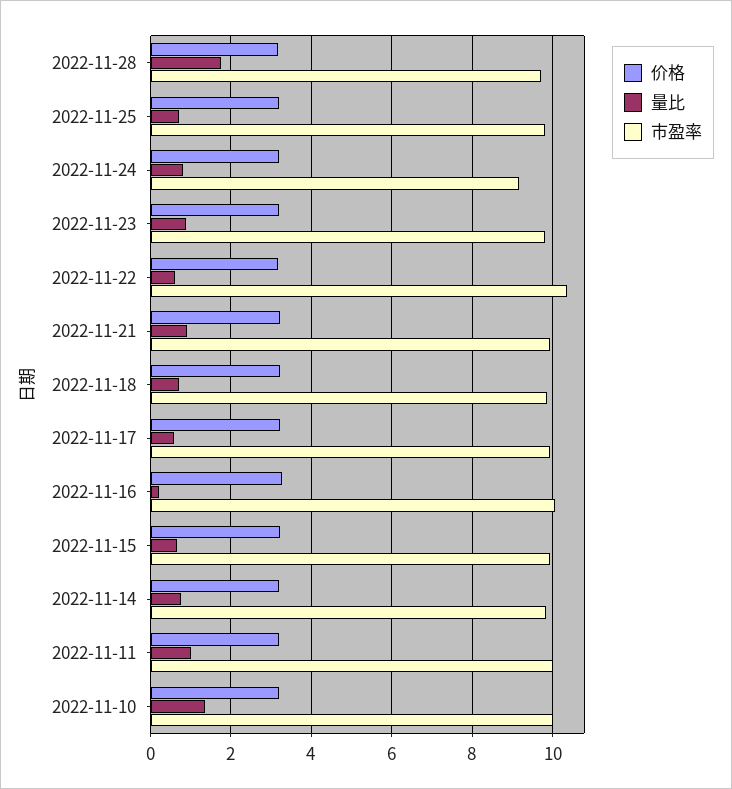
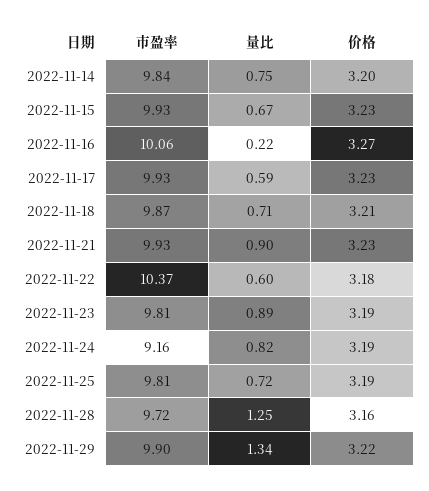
量比, 2022-11-28: 1.8 -> 1.25
价格, 2022-11-11: 3.2 -> none
量比, 2022-11-11: 1 -> none
市盈率, 2022-11-11: 10 -> none
价格, 2022-11-10: 3.2 -> none
量比, 2022-11-10: 1.4 -> none
市盈率, 2022-11-10: 10 -> none
市盈率, 2022-11-29: none -> 9.9
量比, 2022-11-29: none -> 1.34
价格, 2022-11-29: none -> 3.22

